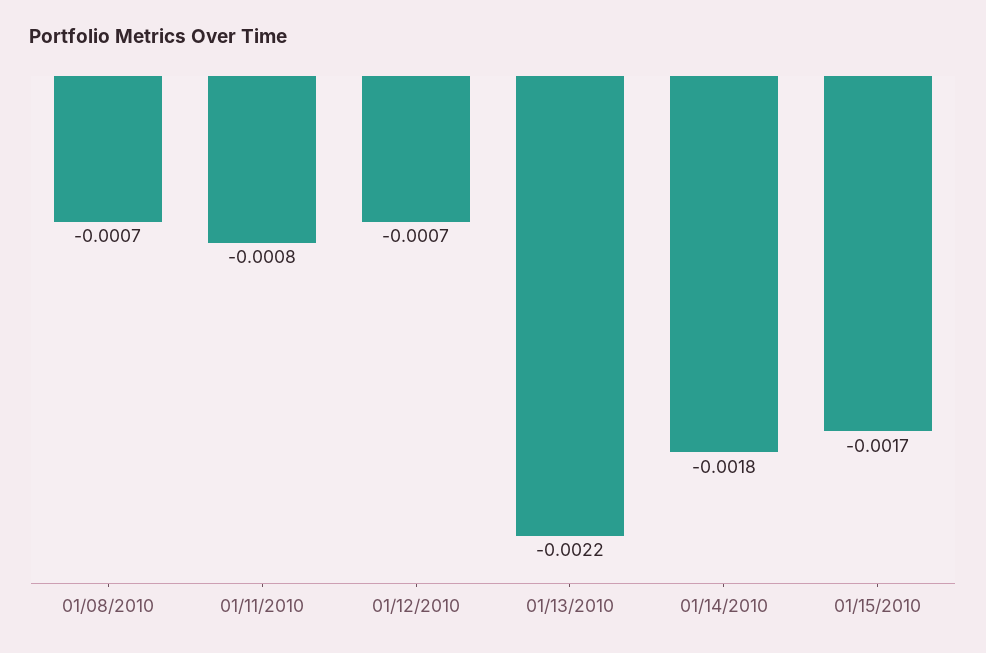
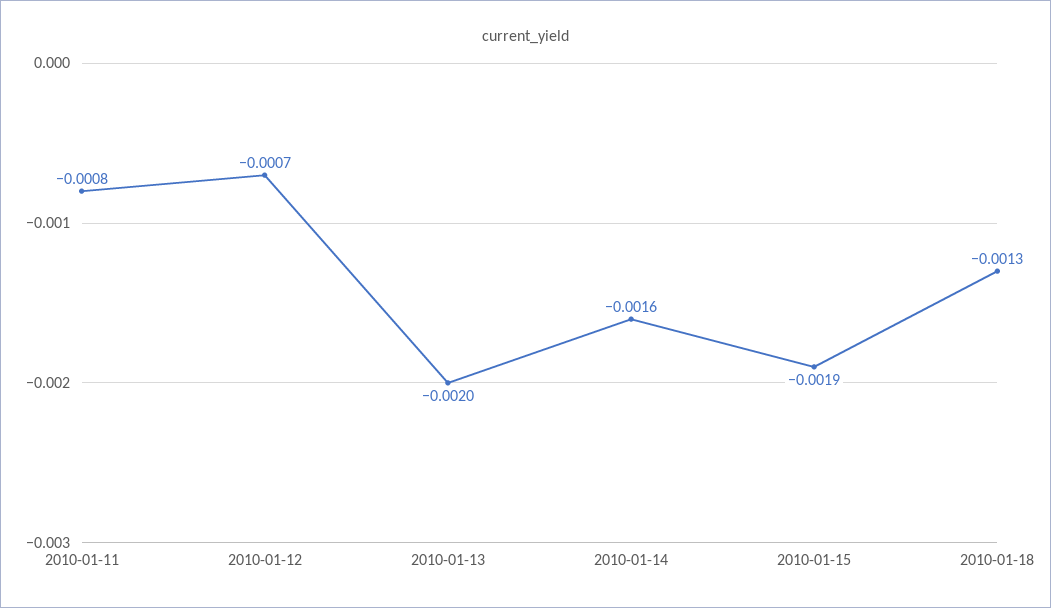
01/08/2010: -0.0007 -> none
01/13/2010: -0.0022 -> -0.002
01/14/2010: -0.0018 -> -0.0016
01/15/2010: -0.0017 -> -0.0019
2010-01-18: none -> -0.0013

